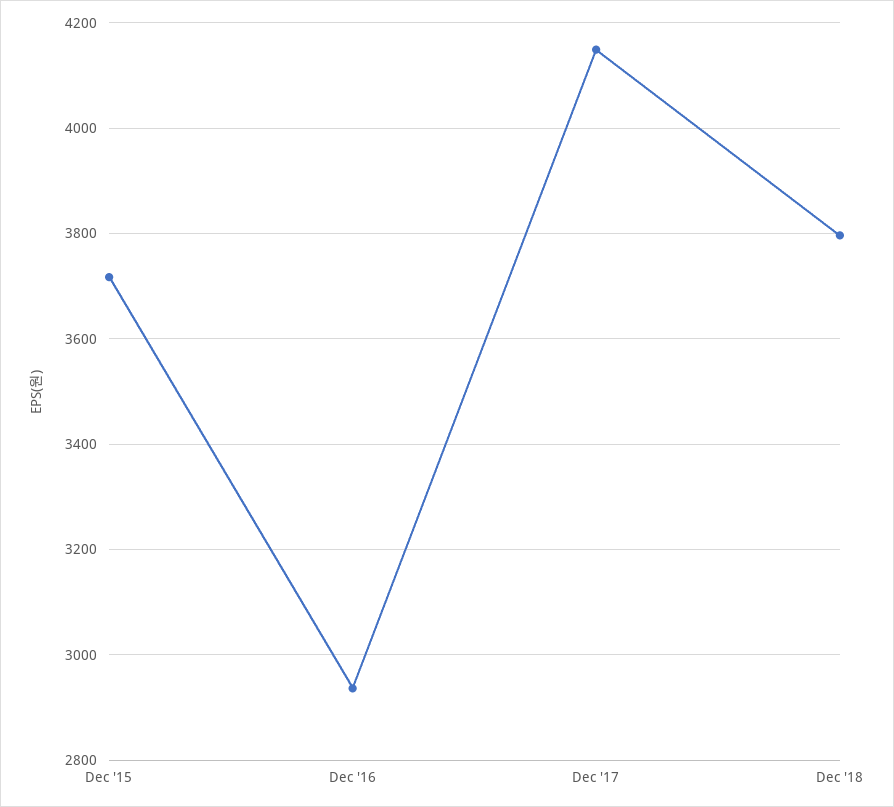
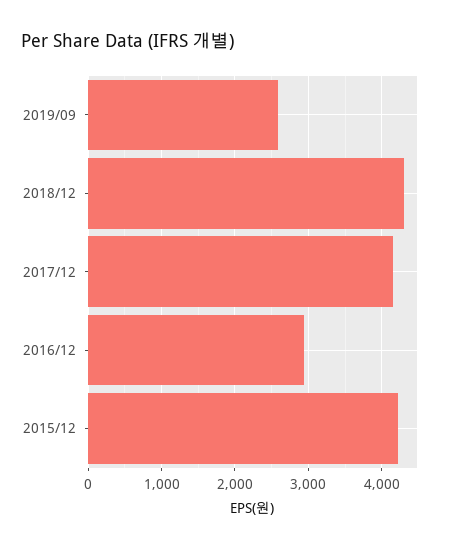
Dec '15: 3720 -> 4200
Dec '18: 3800 -> 4300
2019/09: none -> 2600

